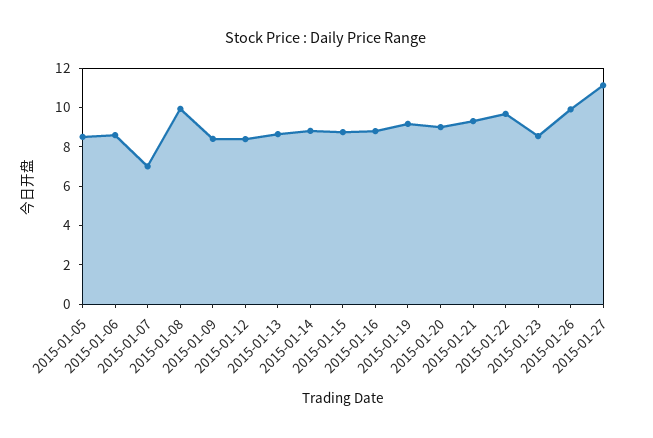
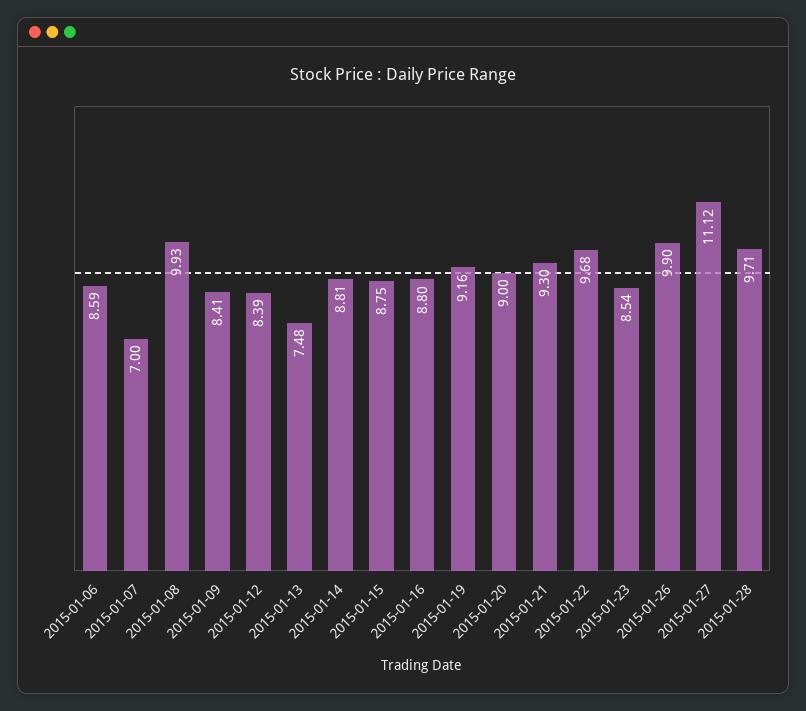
2015-01-05: 8.5 -> none
2015-01-13: 8.5 -> 7.48
2015-01-28: none -> 9.71

